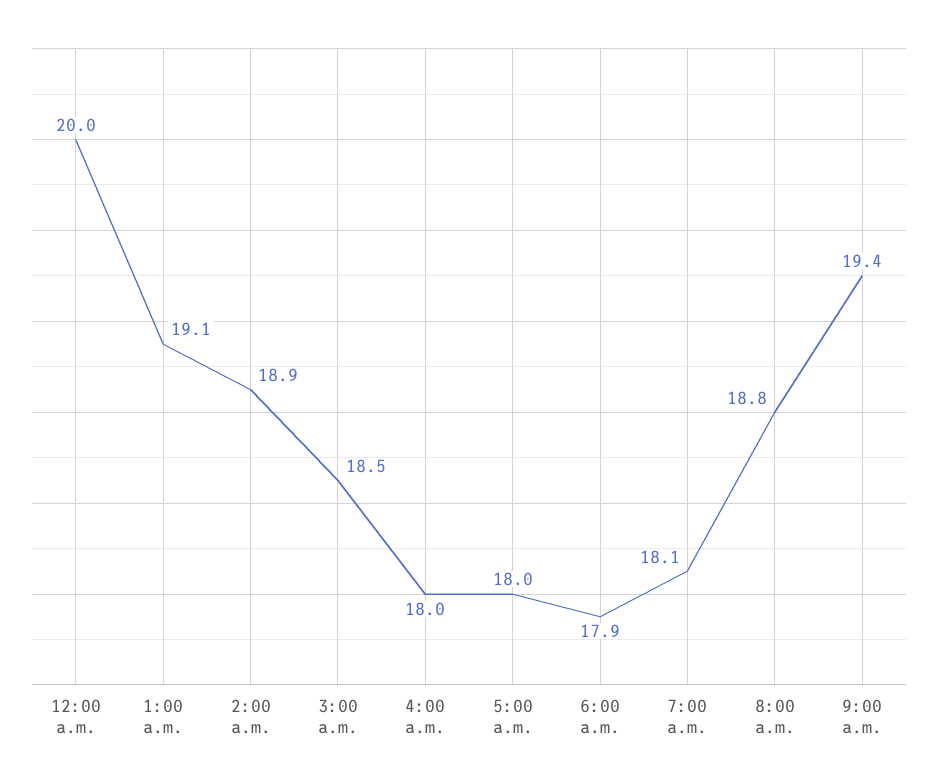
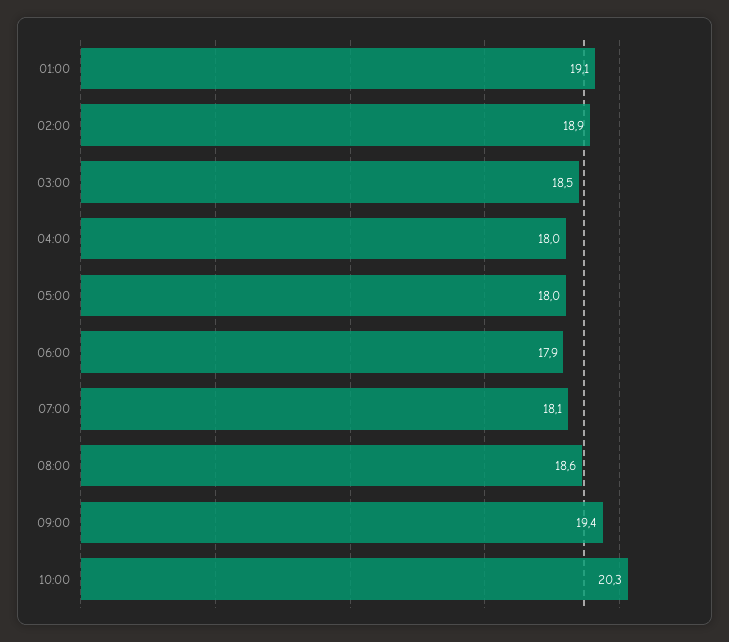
12:00 a.m.: 20 -> none
8:00 a.m.: 18.8 -> 18.6
10:00: none -> 20.3

